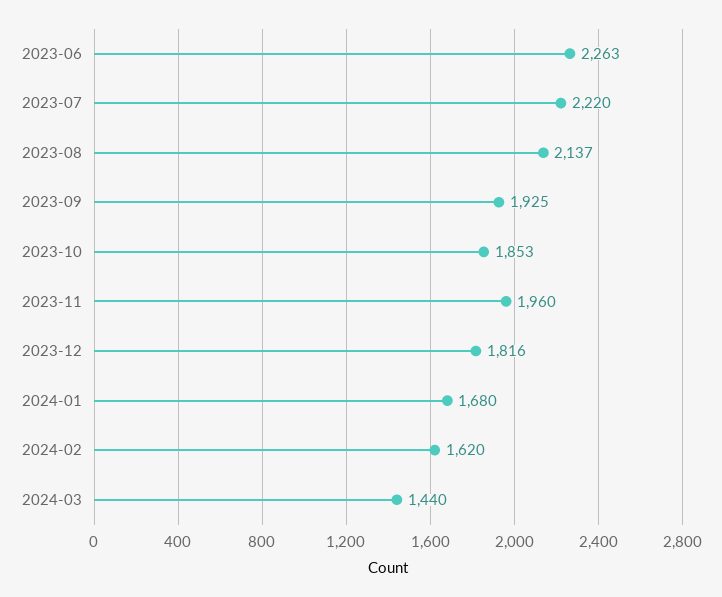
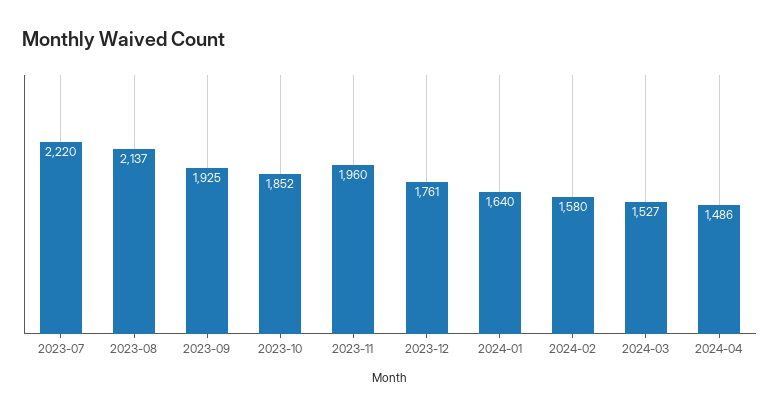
2023-06: 2263 -> none
2023-10: 1853 -> 1852
2023-12: 1816 -> 1761
2024-01: 1680 -> 1640
2024-02: 1620 -> 1580
2024-03: 1440 -> 1527
2024-04: none -> 1486

